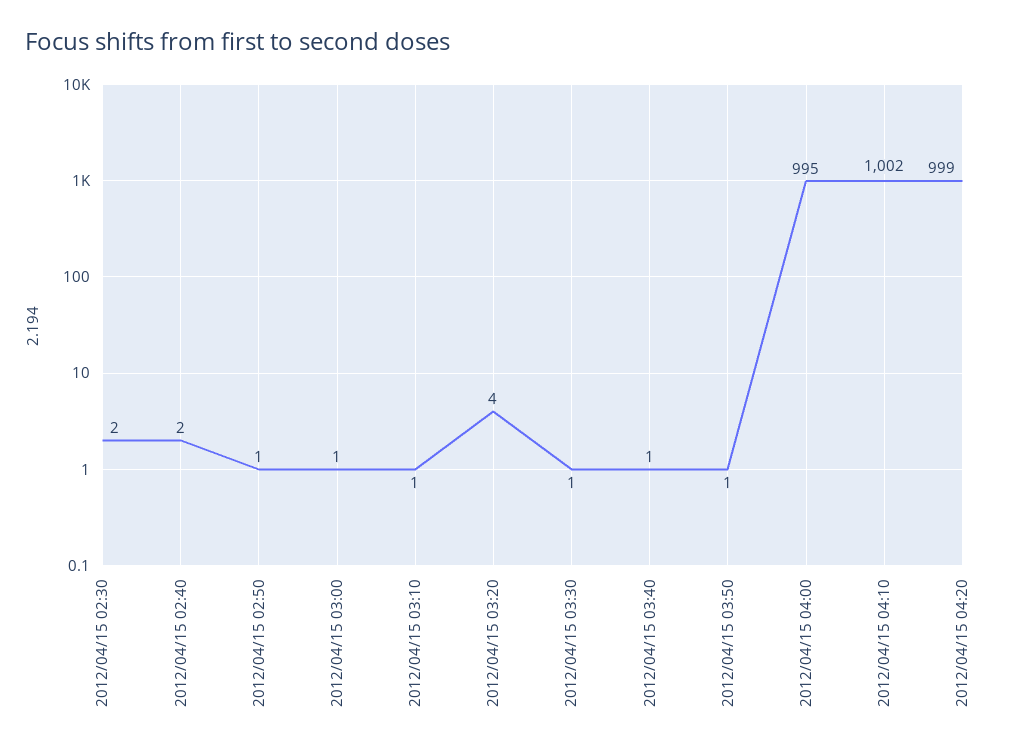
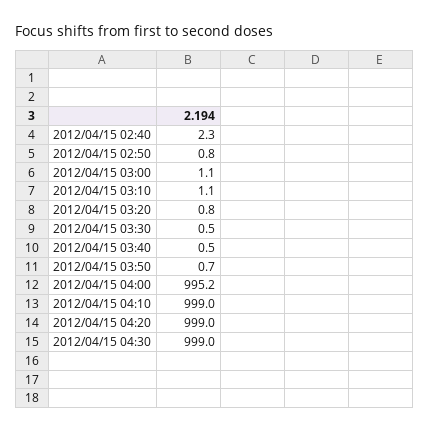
2012/04/15 02:30: 2 -> none
2012/04/15 03:20: 4 -> 0.8
2012/04/15 04:10: 1002 -> 999
2012/04/15 04:30: none -> 999

